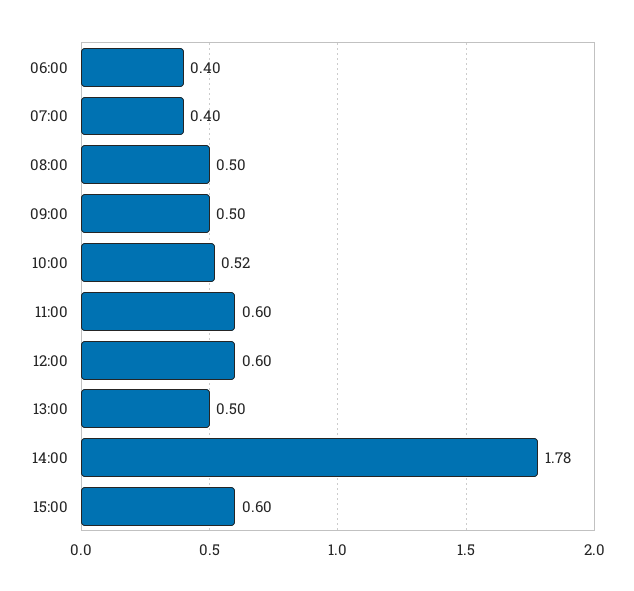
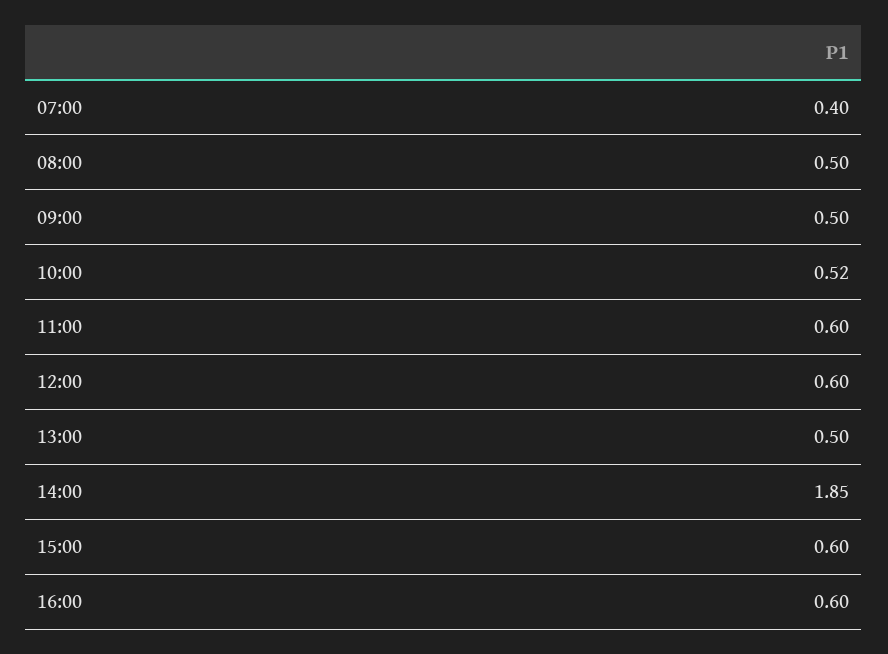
06:00: 0.4 -> none
14:00: 1.78 -> 1.85
16:00: none -> 0.6

